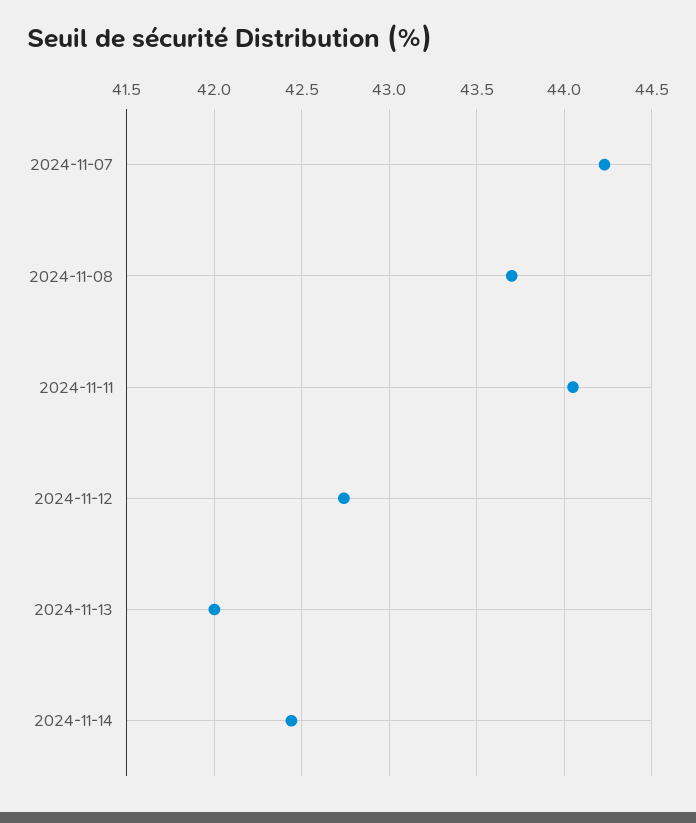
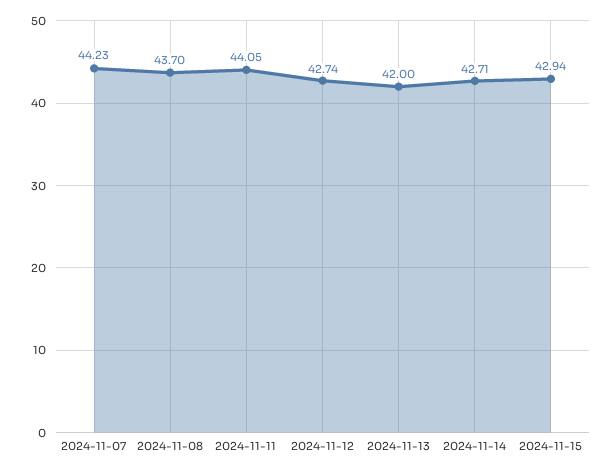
2024-11-14: 42.45 -> 42.71
2024-11-15: none -> 42.94

